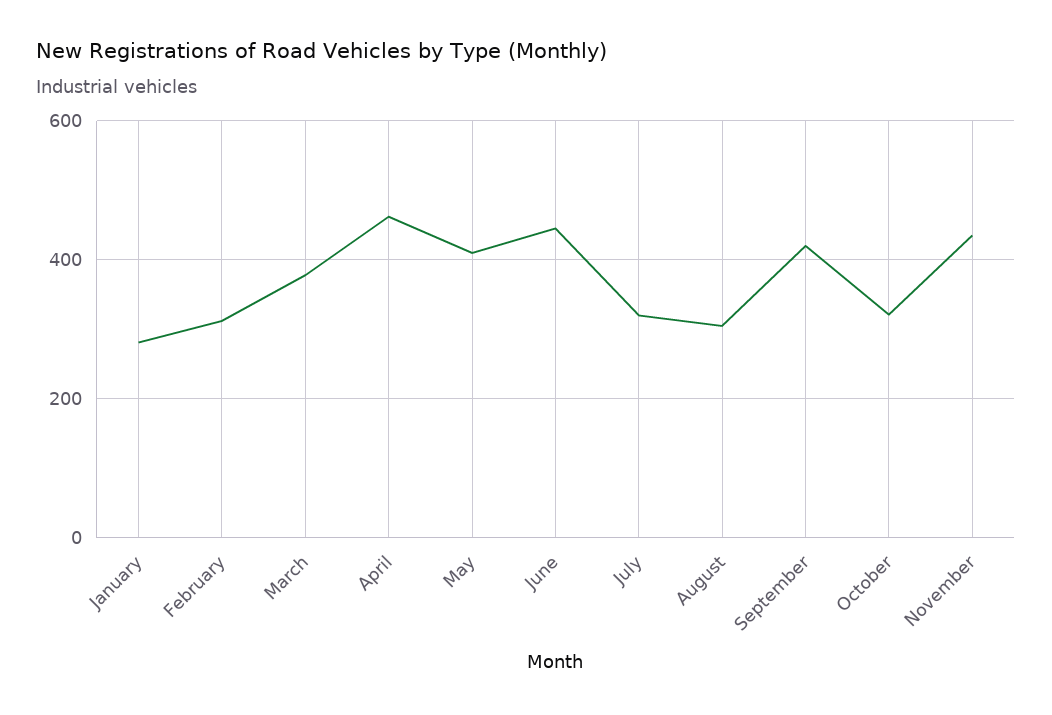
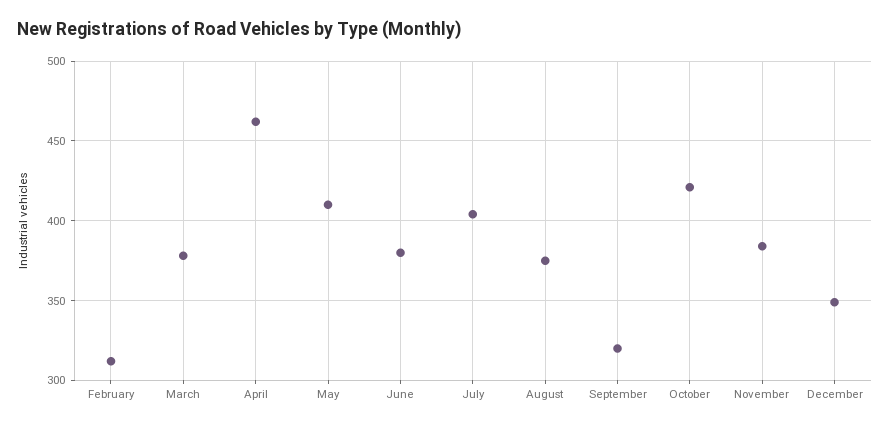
January: 280 -> none
June: 440 -> 380
July: 320 -> 405
August: 300 -> 375
September: 420 -> 320
October: 320 -> 420
November: 440 -> 385
December: none -> 350

